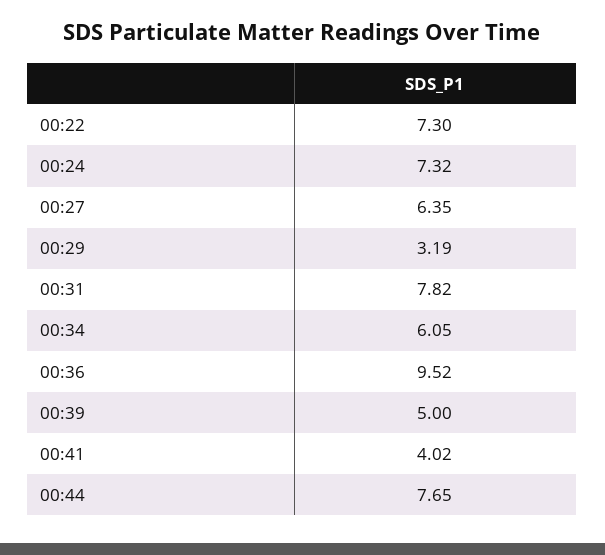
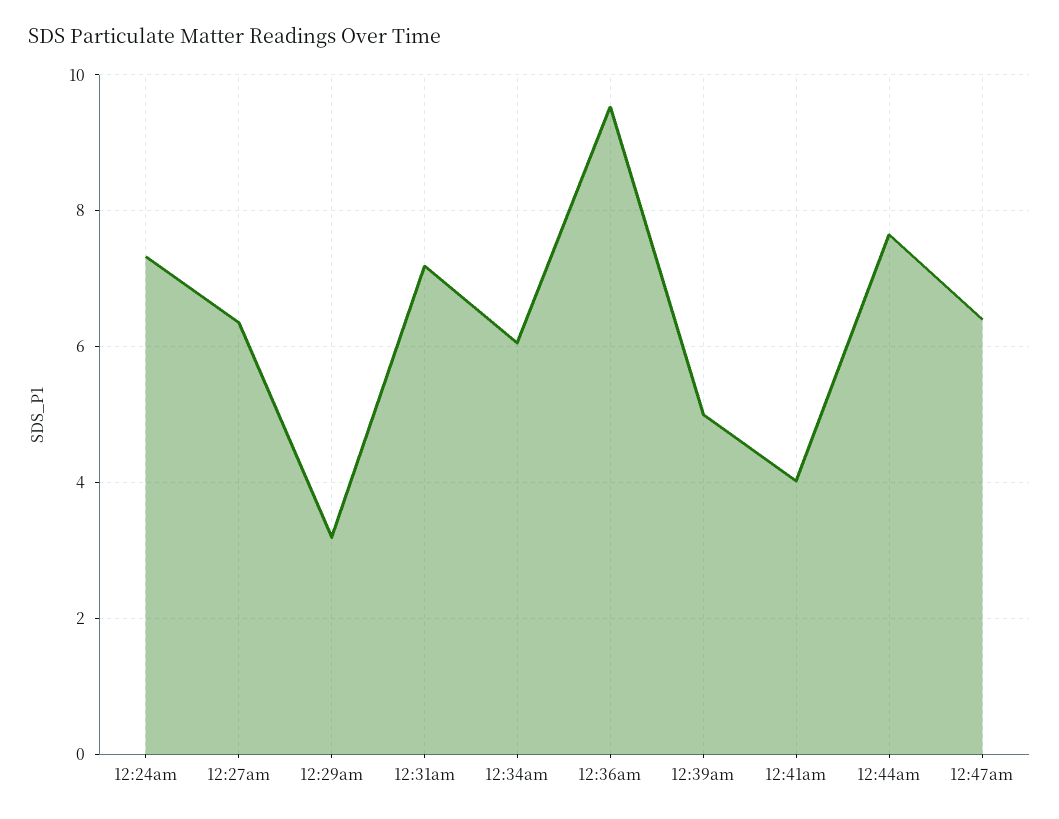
00:22: 7.3 -> none
00:31: 7.82 -> 7.2
12:47am: none -> 6.4

